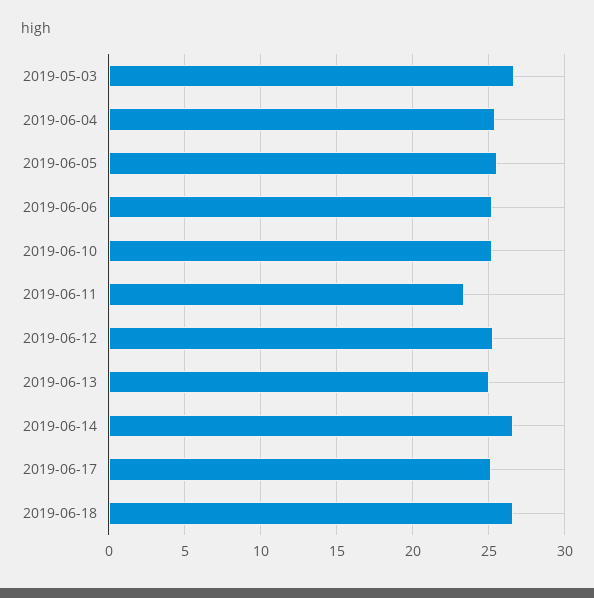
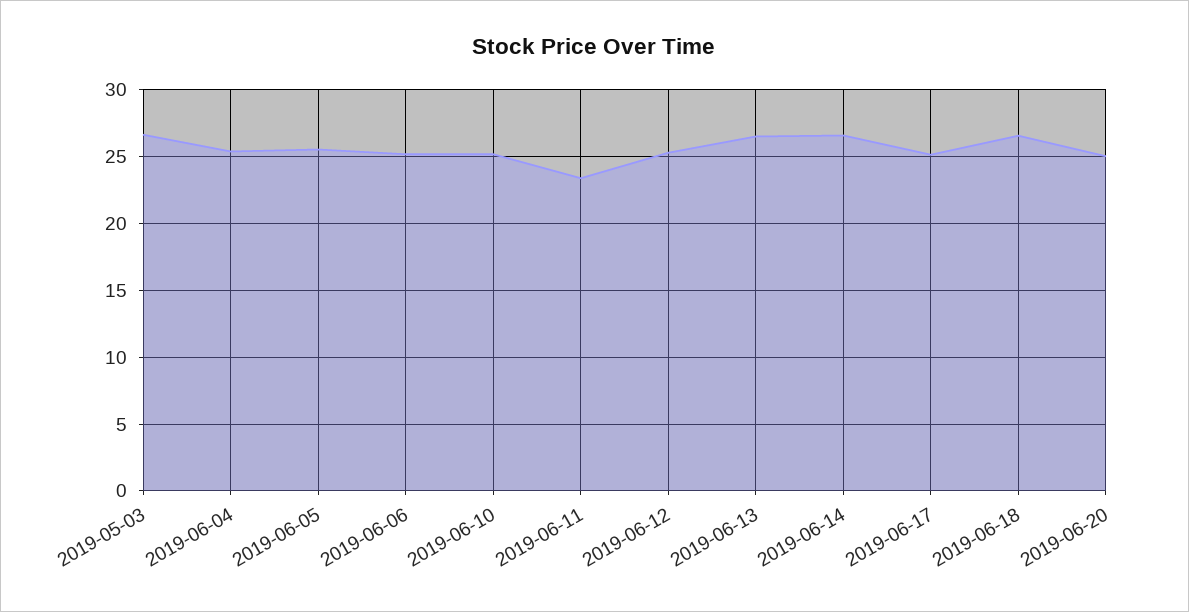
2019-06-13: 25 -> 26.5
2019-06-20: none -> 25

